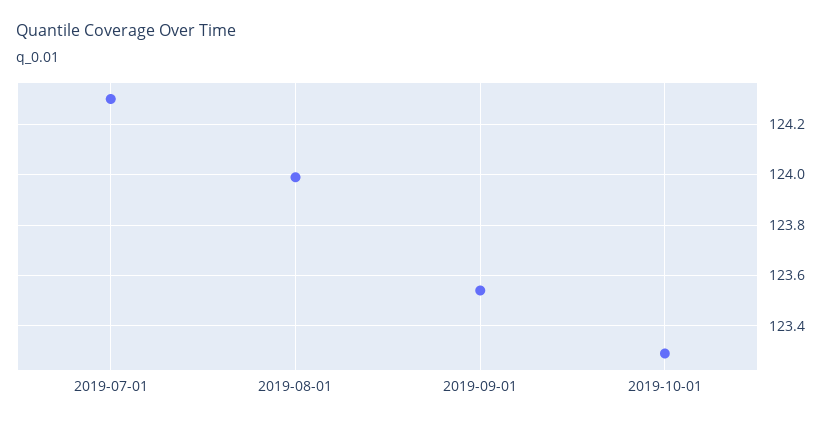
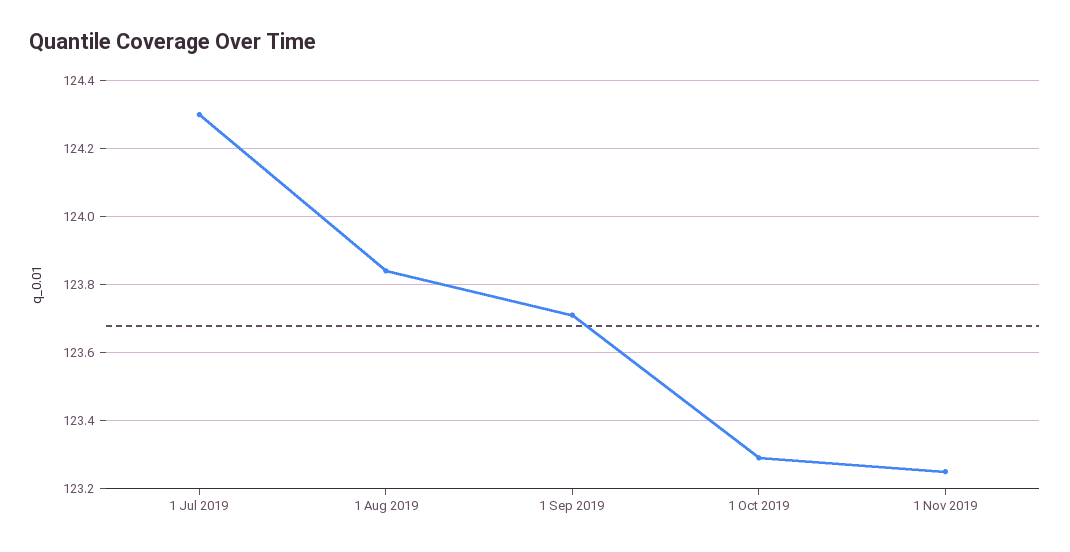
2019-08-01: 124 -> 123.85
2019-09-01: 123.55 -> 123.7
1 Nov 2019: none -> 123.25

